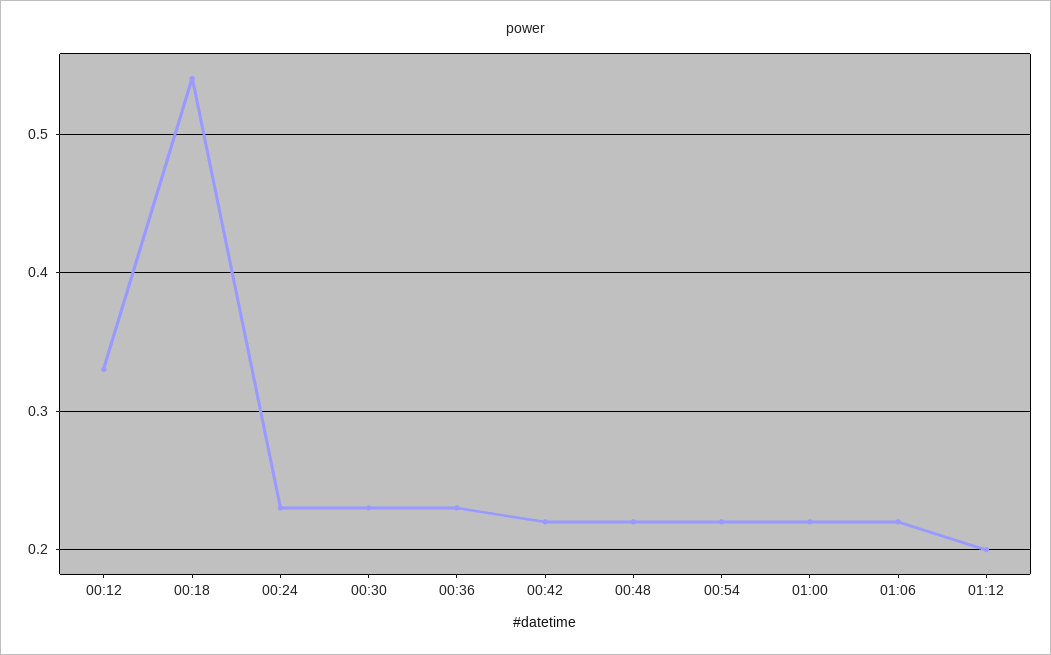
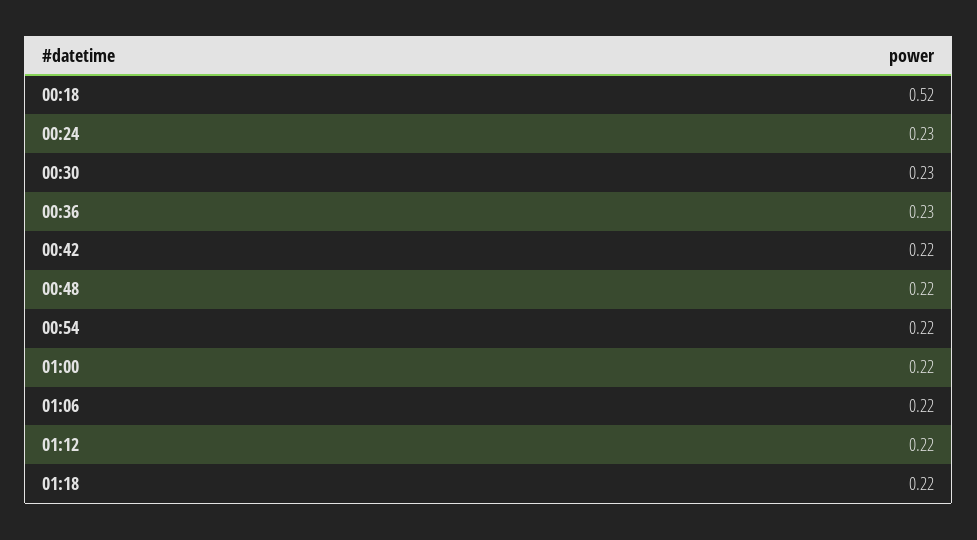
00:12: 0.33 -> none
00:18: 0.54 -> 0.52
01:12: 0.2 -> 0.22
01:18: none -> 0.22

